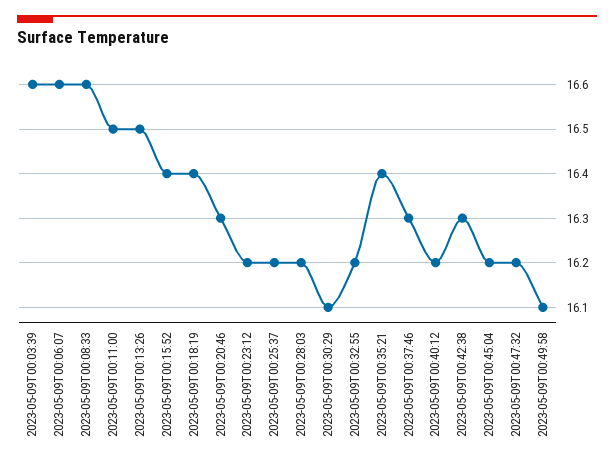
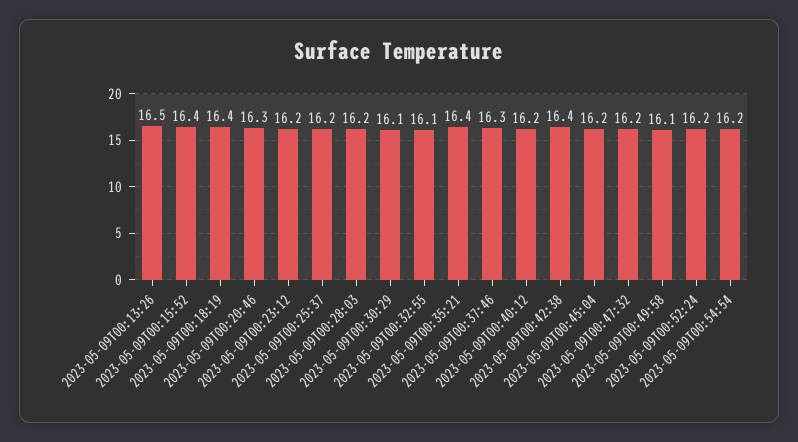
2023-05-09T00:03:39: 16.6 -> none
2023-05-09T00:06:07: 16.6 -> none
2023-05-09T00:08:33: 16.6 -> none
2023-05-09T00:11:00: 16.5 -> none
2023-05-09T00:32:55: 16.2 -> 16.1
2023-05-09T00:42:38: 16.3 -> 16.4
2023-05-09T00:52:24: none -> 16.2
2023-05-09T00:54:54: none -> 16.2

